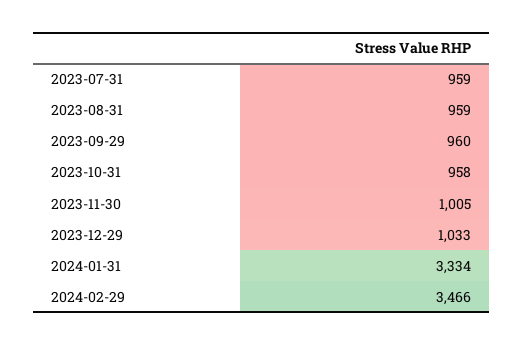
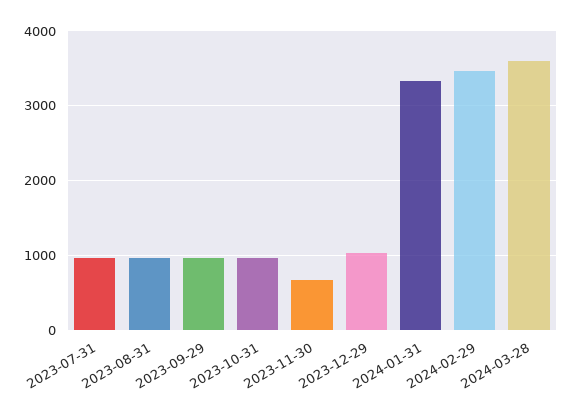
2023-11-30: 1005 -> 700
2024-03-28: none -> 3600

